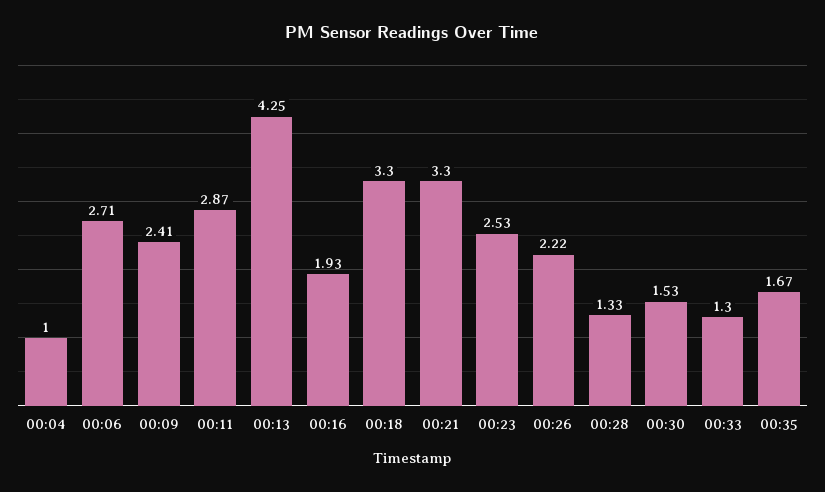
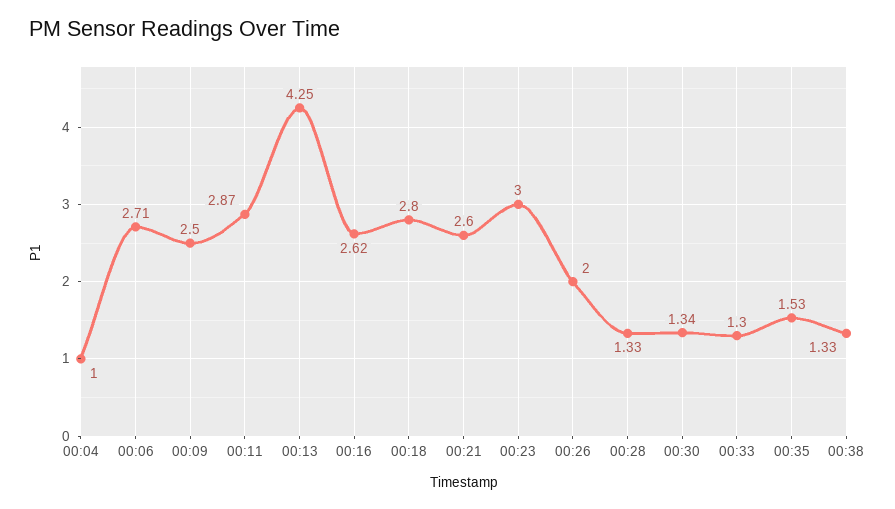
00:09: 2.41 -> 2.5
00:16: 1.93 -> 2.62
00:18: 3.3 -> 2.8
00:21: 3.3 -> 2.6
00:23: 2.53 -> 3
00:26: 2.22 -> 2
00:30: 1.53 -> 1.34
00:35: 1.67 -> 1.53
00:38: none -> 1.33

